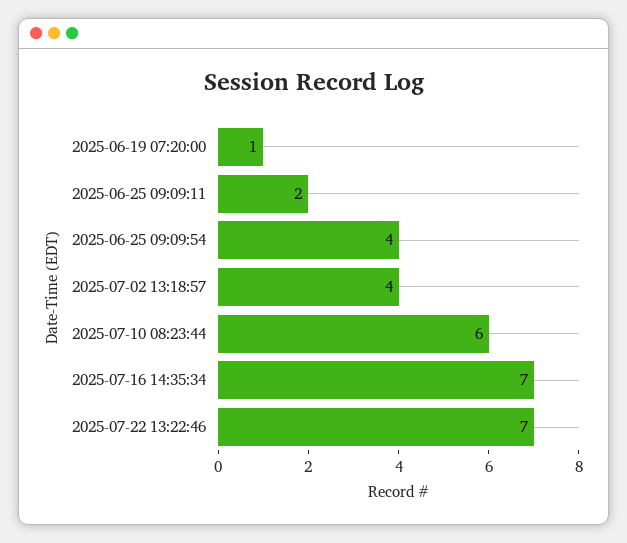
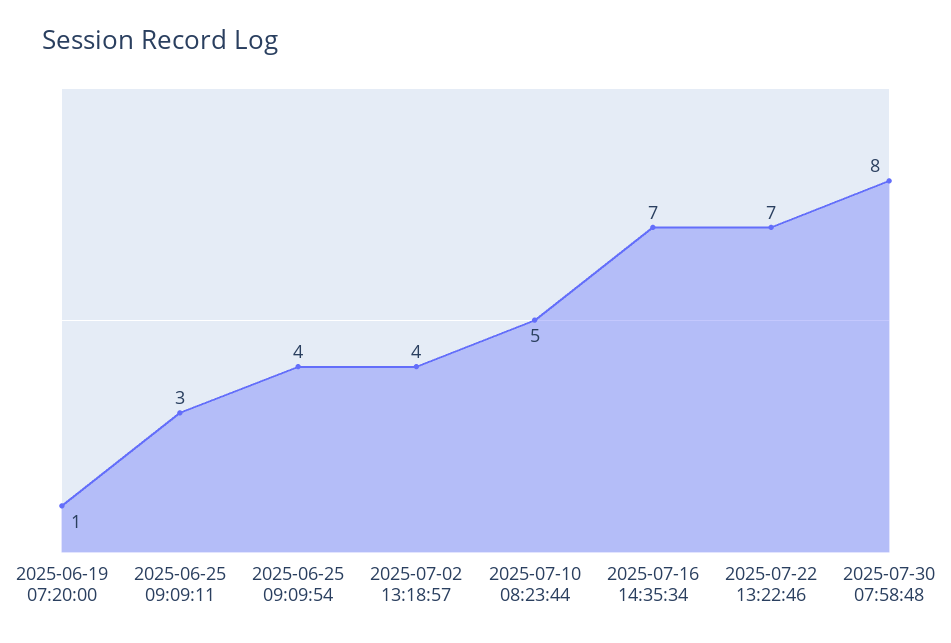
2025-06-25 09:09:11: 2 -> 3
2025-07-10 08:23:44: 6 -> 5
2025-07-30 07:58:48: none -> 8

